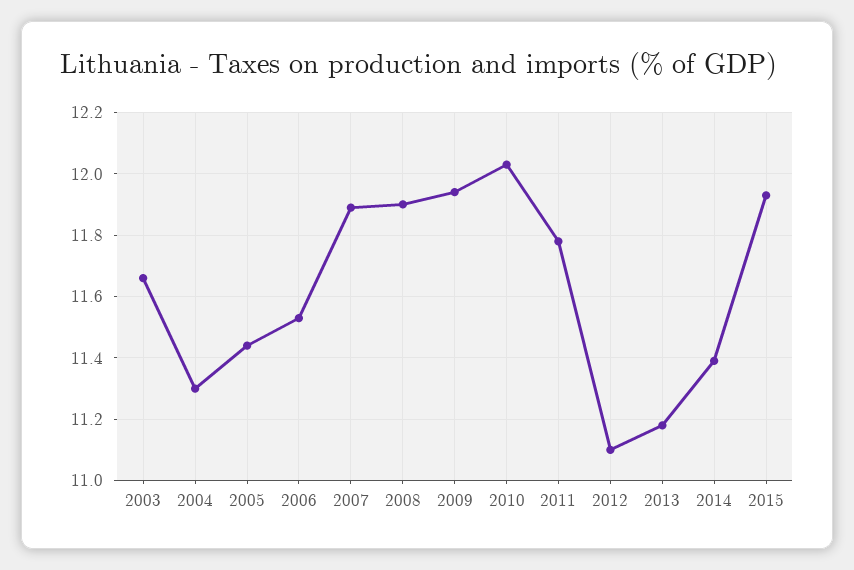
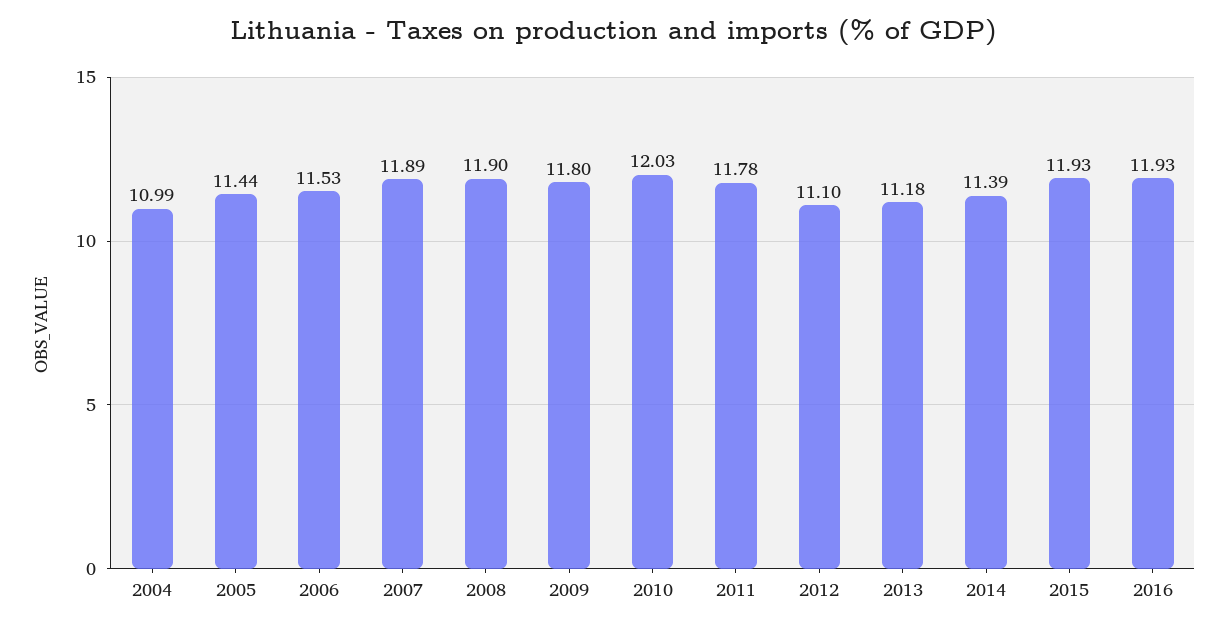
2003: 11.65 -> none
2004: 11.3 -> 10.99
2009: 11.95 -> 11.8
2016: none -> 11.93

